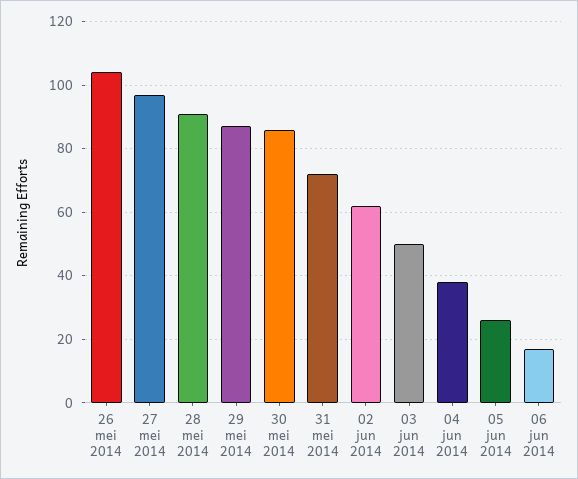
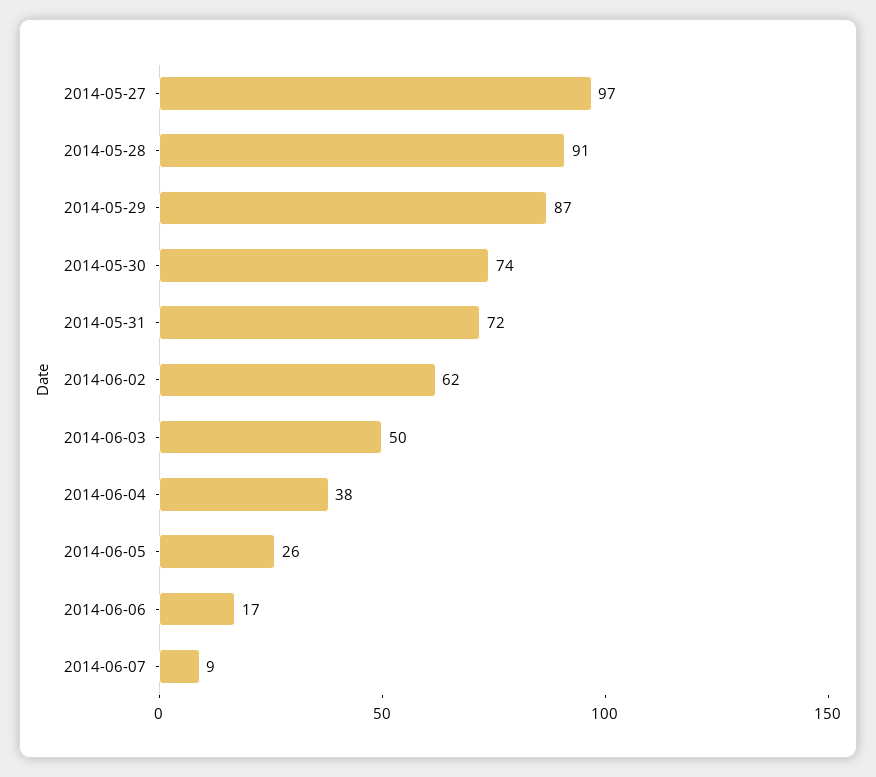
26 mei 2014: 105 -> none
30 mei 2014: 85 -> 74
2014-06-07: none -> 9

